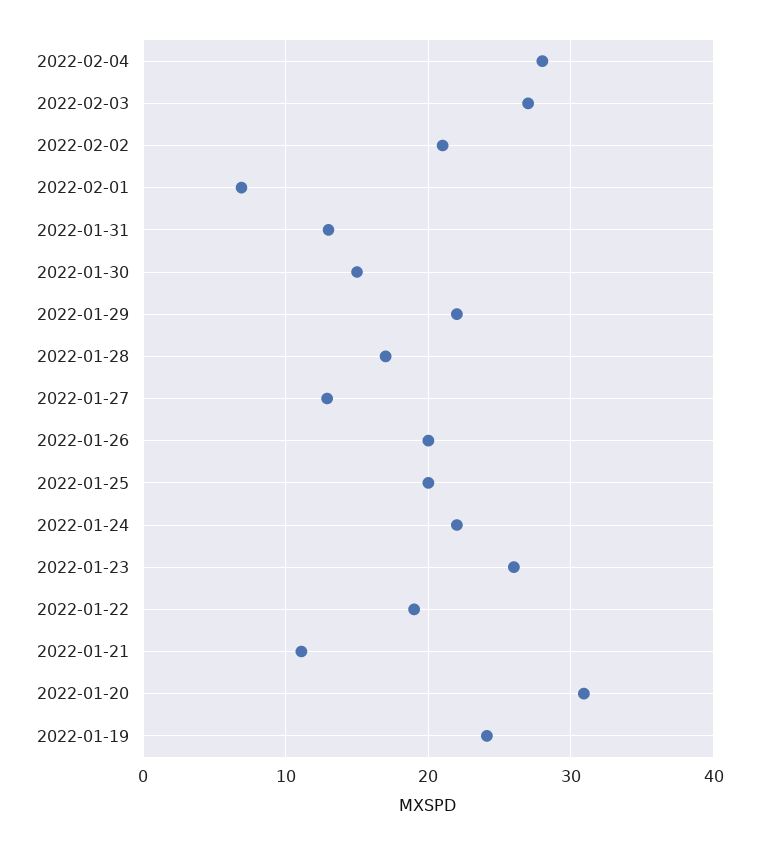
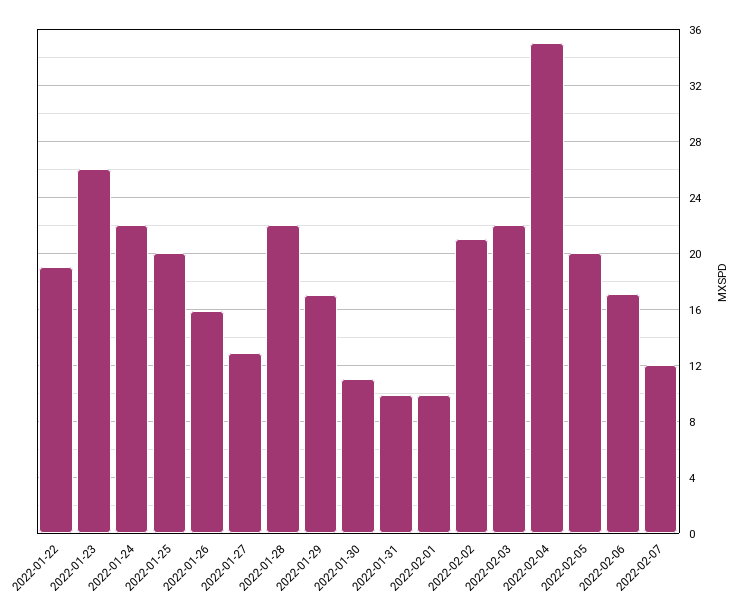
2022-02-04: 28 -> 35
2022-02-03: 27 -> 22
2022-02-01: 7 -> 10
2022-01-31: 13 -> 10
2022-01-30: 15 -> 11
2022-01-29: 22 -> 17
2022-01-28: 17 -> 22
2022-01-26: 20 -> 16
2022-01-21: 11 -> none
2022-01-20: 31 -> none
2022-01-19: 24 -> none
2022-02-05: none -> 20
2022-02-06: none -> 17
2022-02-07: none -> 12

